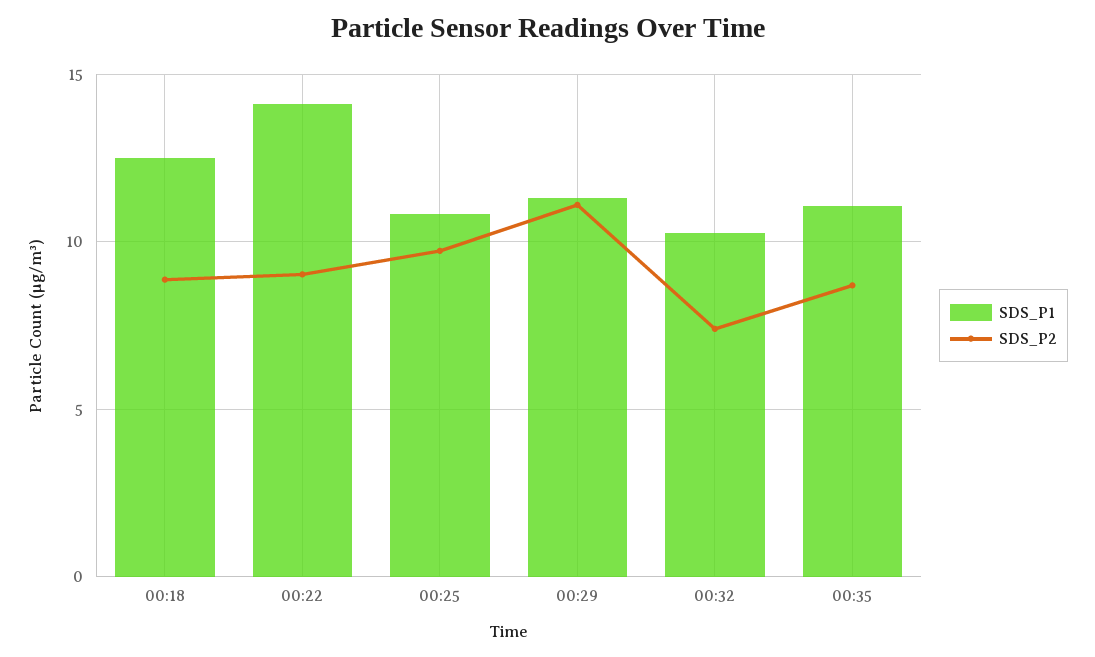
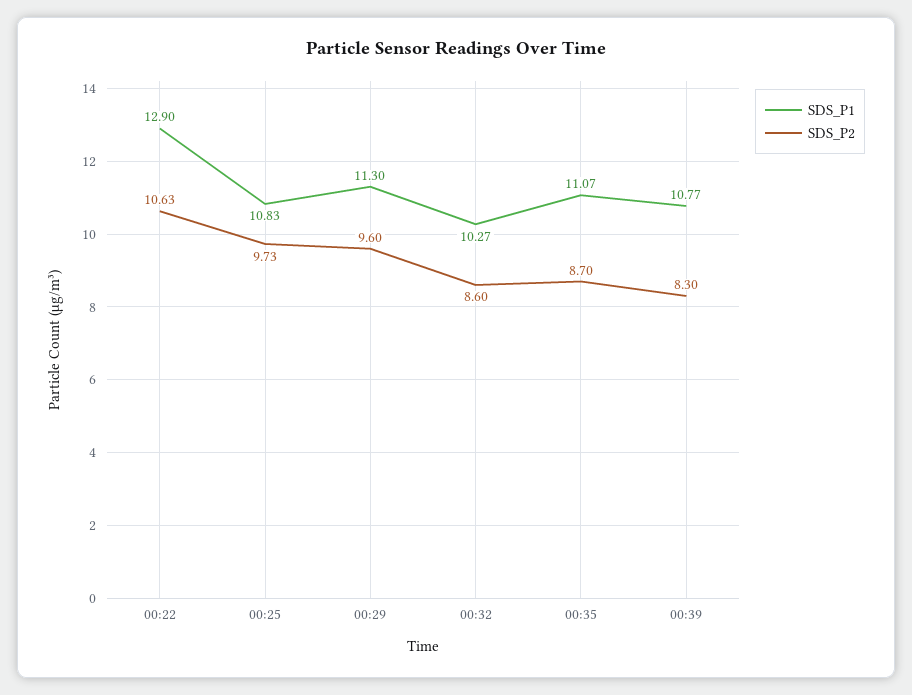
SDS_P1, 00:18: 12.5 -> none
SDS_P2, 00:18: 9 -> none
SDS_P1, 00:22: 14 -> 12.9
SDS_P2, 00:22: 9 -> 10.63
SDS_P2, 00:29: 11 -> 9.6
SDS_P2, 00:32: 7.5 -> 8.6
SDS_P1, 00:39: none -> 10.77
SDS_P2, 00:39: none -> 8.3

